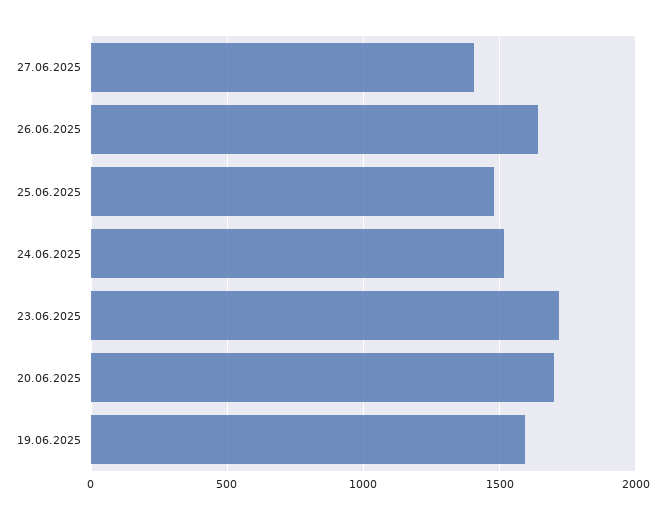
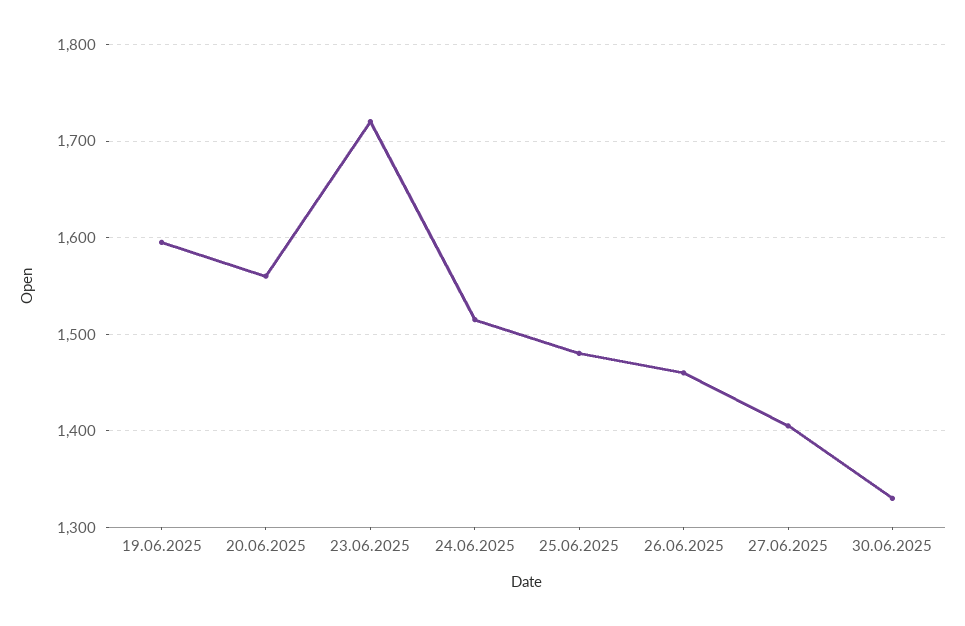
26.06.2025: 1650 -> 1460
20.06.2025: 1700 -> 1560
30.06.2025: none -> 1330

